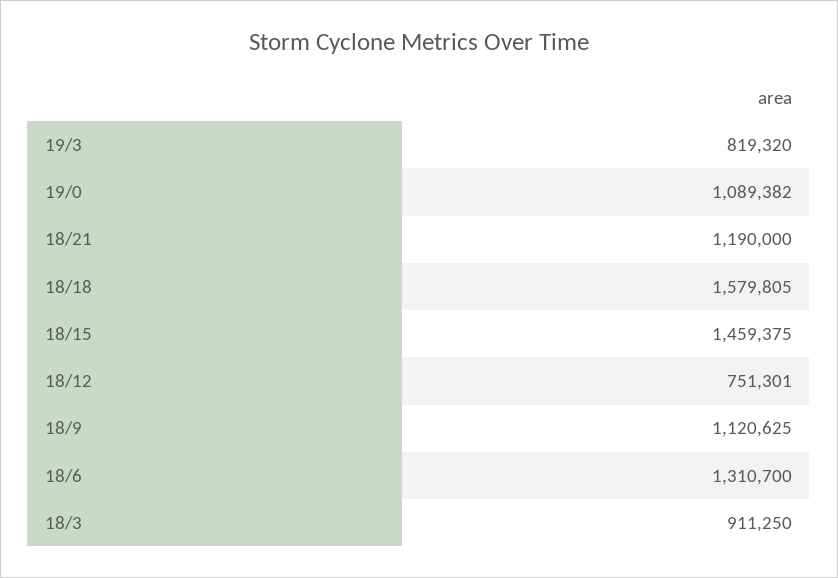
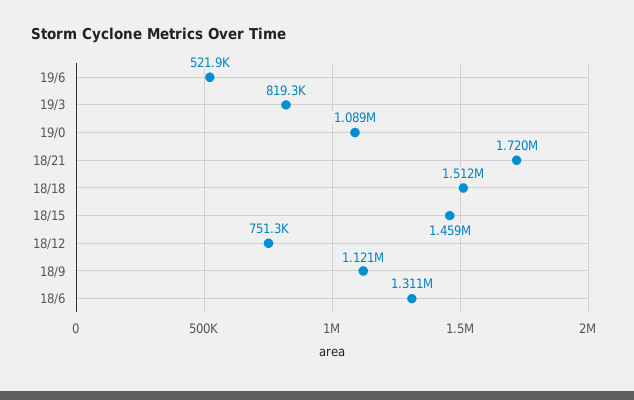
18/21: 1190000 -> 1720000
18/18: 1579805 -> 1512000
18/3: 911250 -> none
19/6: none -> 521900

